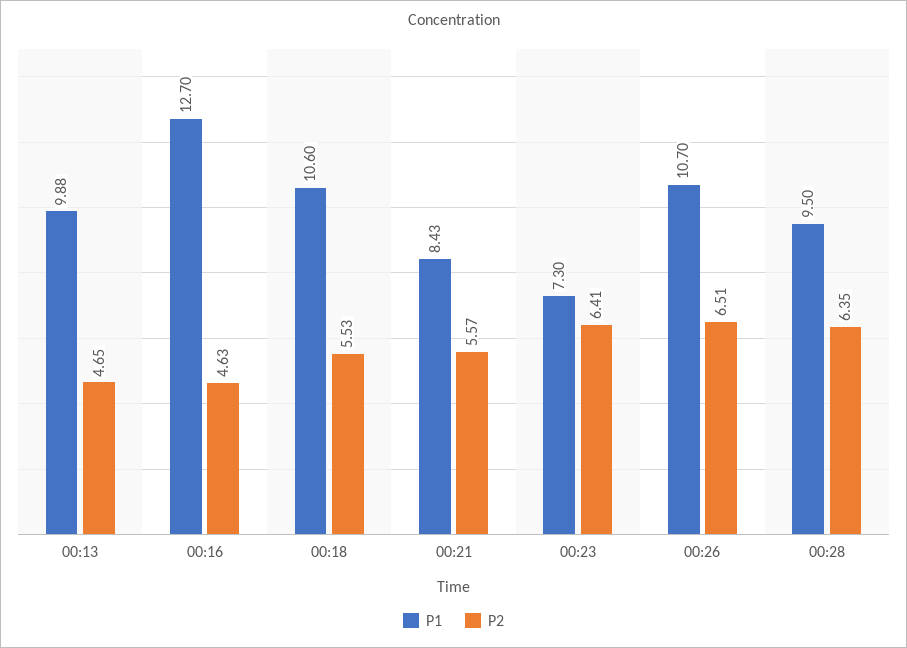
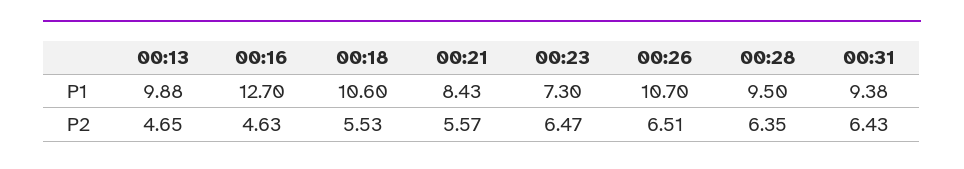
P2, 00:23: 6.41 -> 6.47
P1, 00:31: none -> 9.38
P2, 00:31: none -> 6.43

